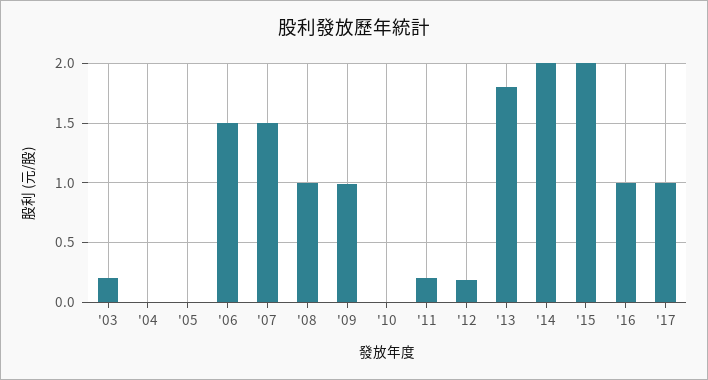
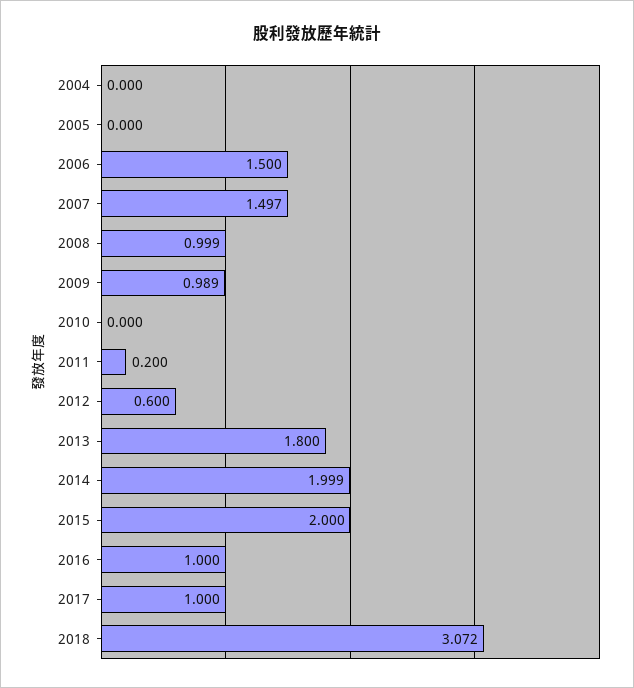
'03: 0.2 -> none
'12: 0.2 -> 0.6
2018: none -> 3.072

